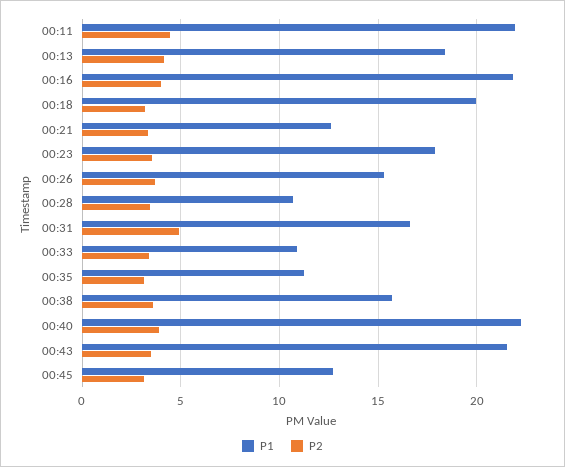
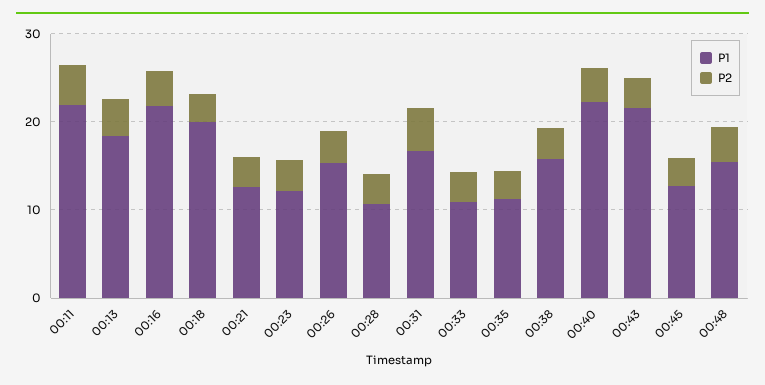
P1, 00:23: 18 -> 12
P1, 00:48: none -> 16
P2, 00:48: none -> 4

